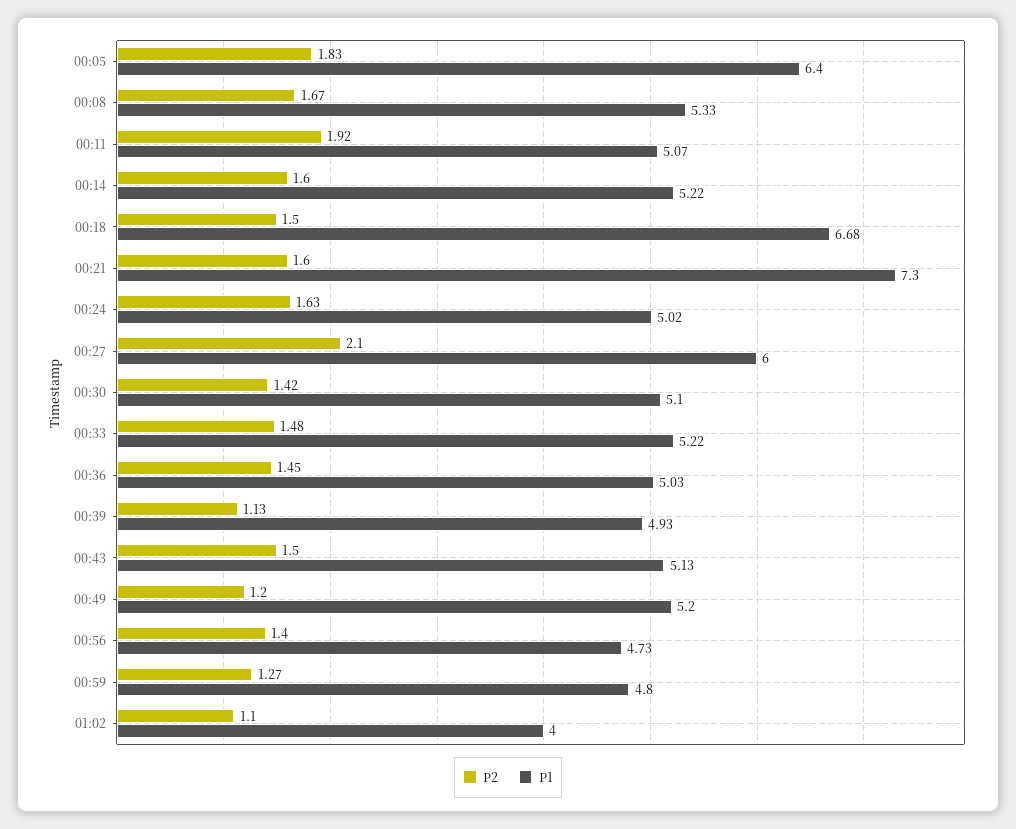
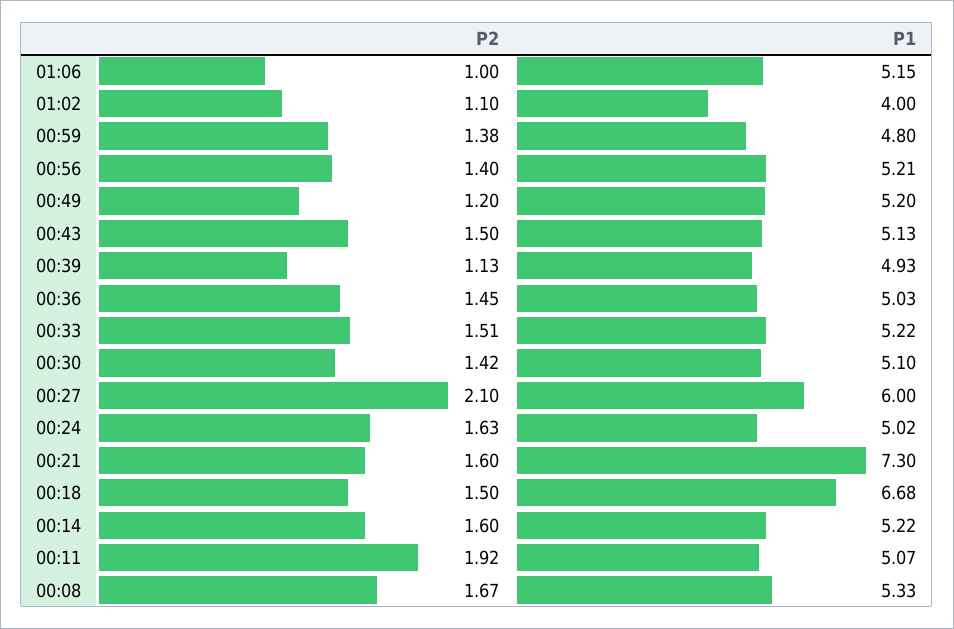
P2, 00:05: 1.83 -> none
P1, 00:05: 6.4 -> none
P2, 00:33: 1.48 -> 1.51
P1, 00:56: 4.73 -> 5.21
P2, 00:59: 1.27 -> 1.38
P2, 01:06: none -> 1
P1, 01:06: none -> 5.15

